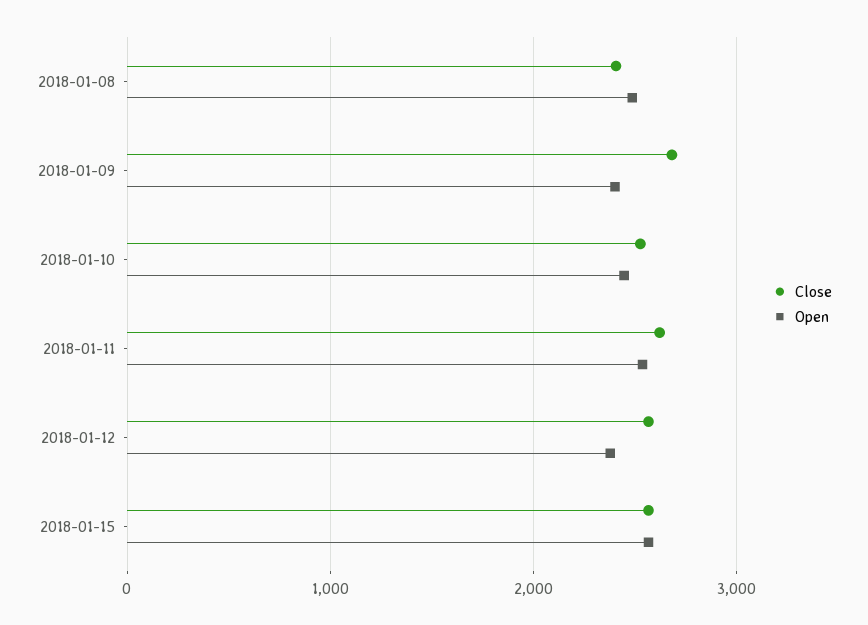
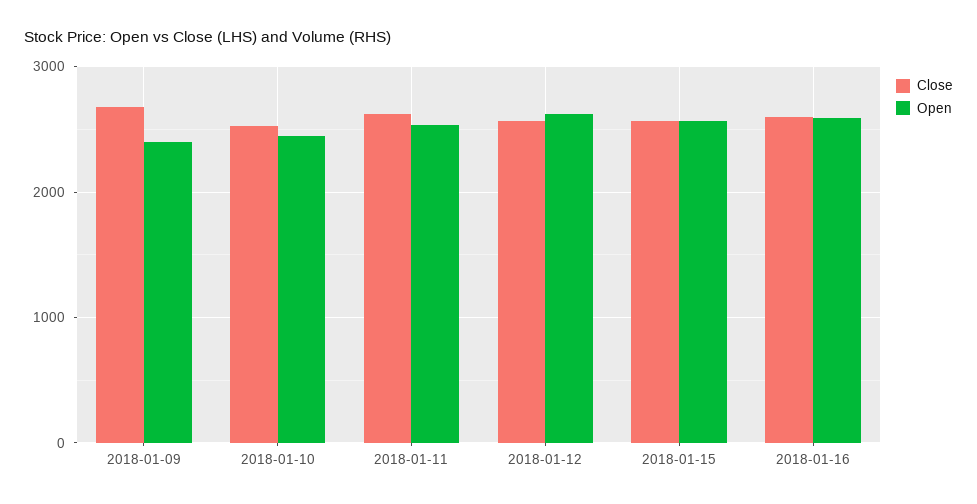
Close, 2018-01-08: 2400 -> none
Open, 2018-01-08: 2500 -> none
Open, 2018-01-12: 2400 -> 2600
Close, 2018-01-16: none -> 2600
Open, 2018-01-16: none -> 2600

